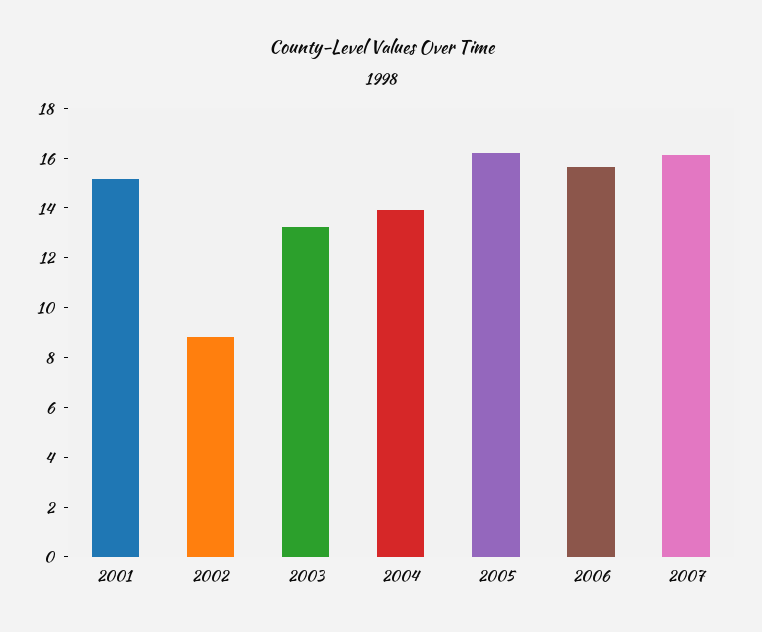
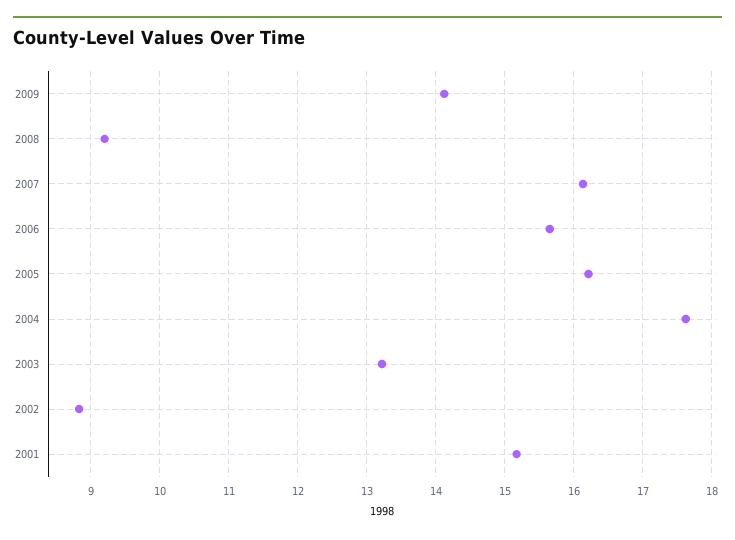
2004: 14 -> 17.6
2009: none -> 14.1
2008: none -> 9.2

